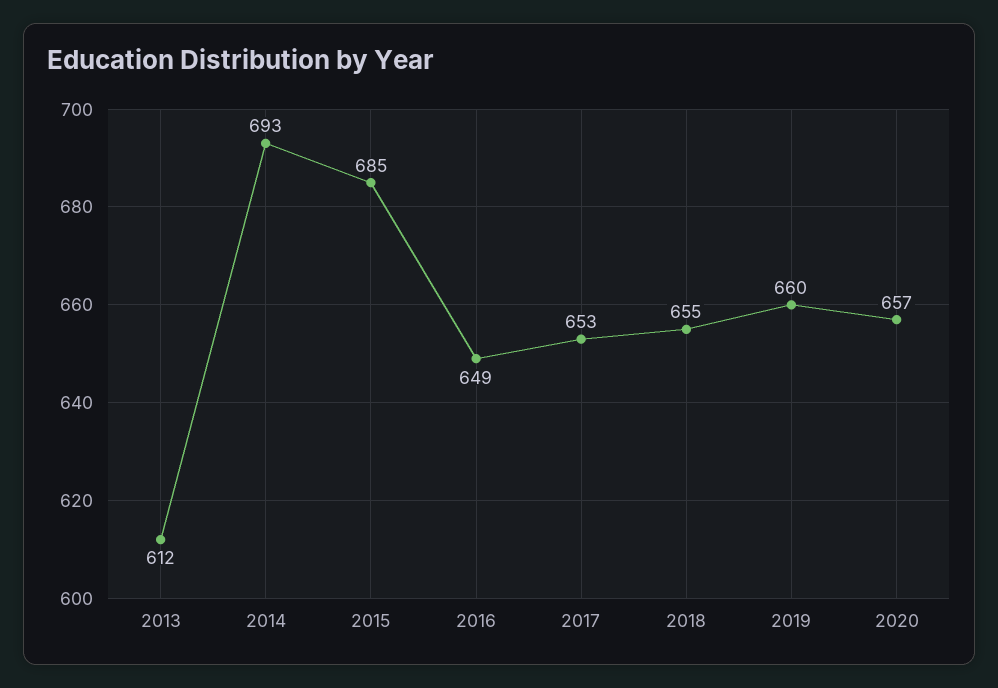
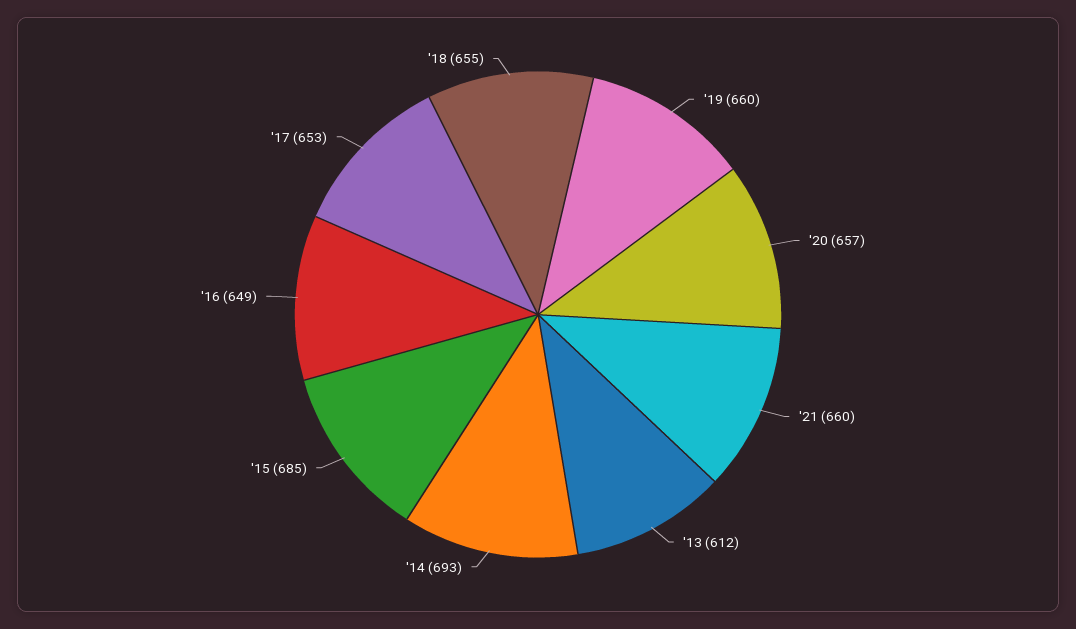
'21: none -> 660

